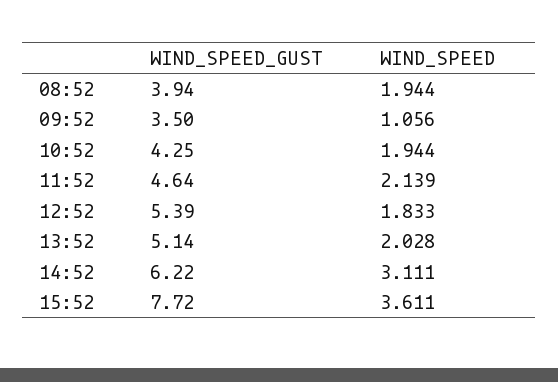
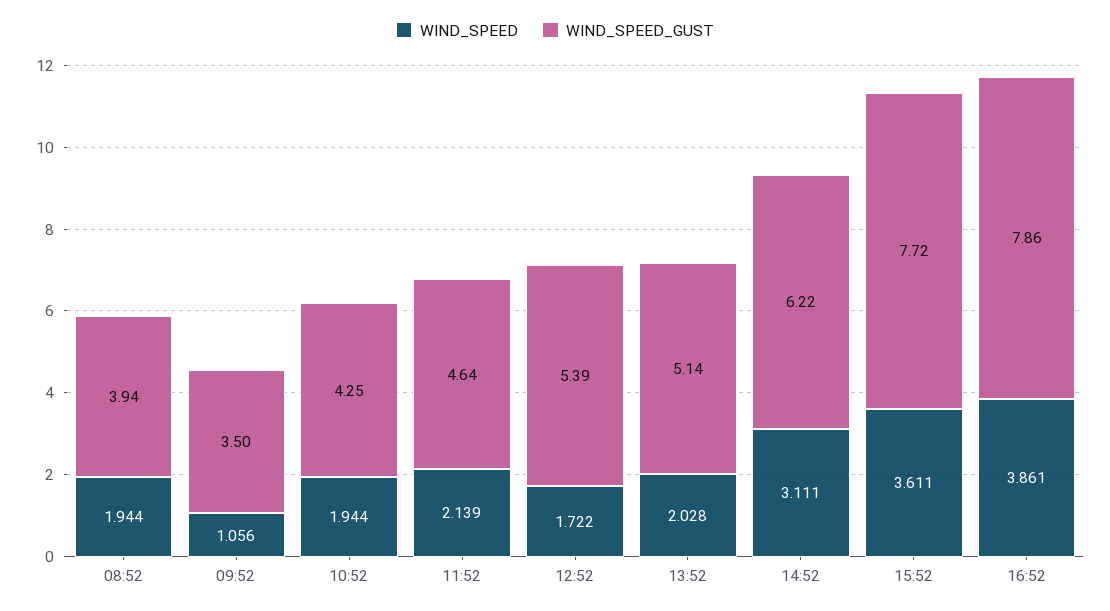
WIND_SPEED, 12:52: 1.833 -> 1.722
WIND_SPEED, 16:52: none -> 3.861
WIND_SPEED_GUST, 16:52: none -> 7.86

